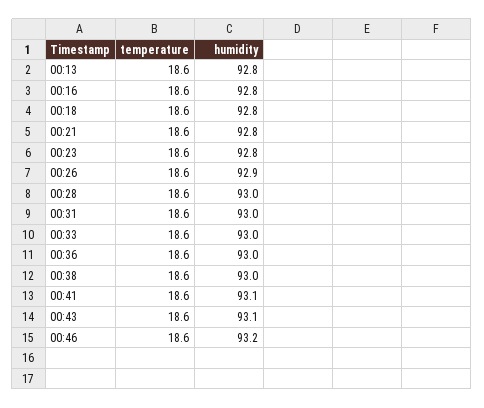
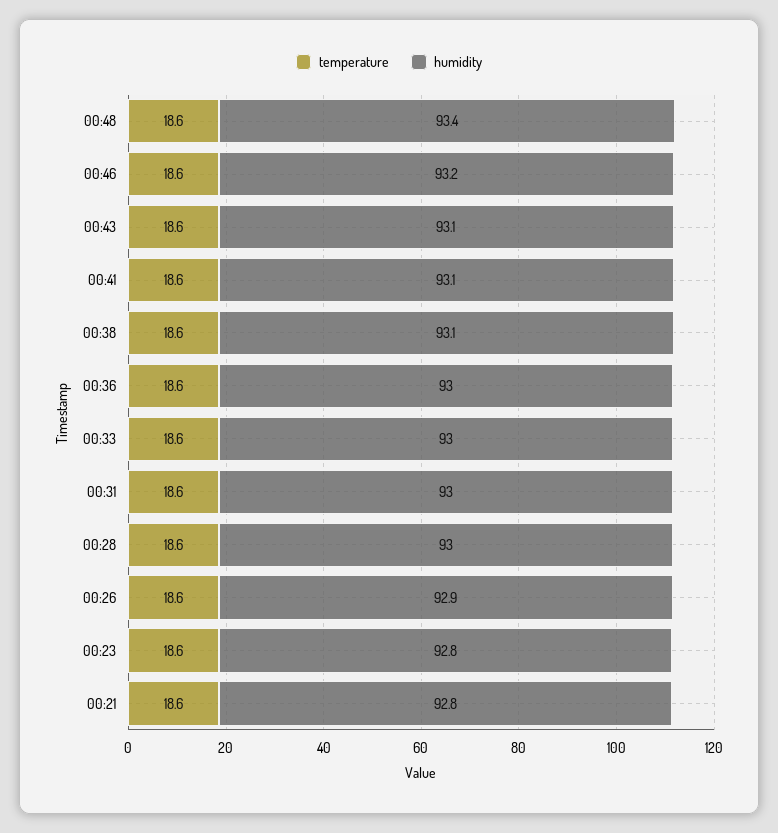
temperature, 00:13: 18.6 -> none
humidity, 00:13: 92.8 -> none
temperature, 00:16: 18.6 -> none
humidity, 00:16: 92.8 -> none
temperature, 00:18: 18.6 -> none
humidity, 00:18: 92.8 -> none
humidity, 00:38: 93 -> 93.1
temperature, 00:48: none -> 18.6
humidity, 00:48: none -> 93.4

